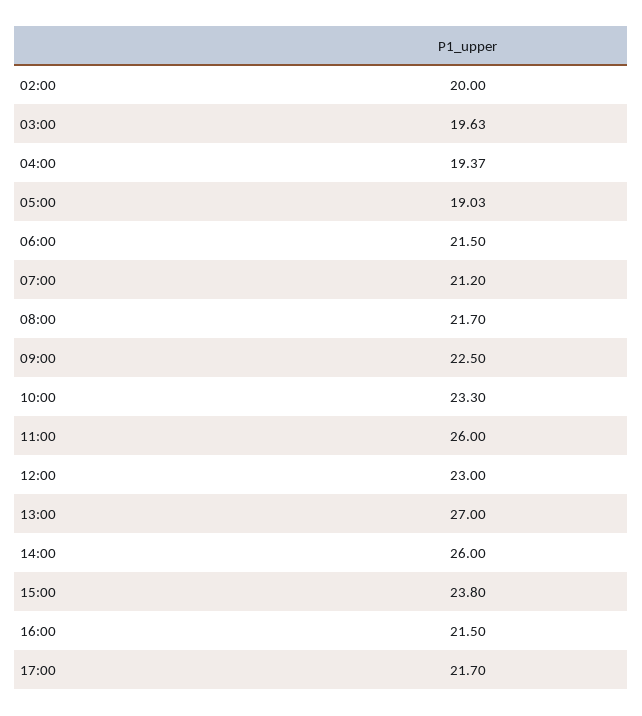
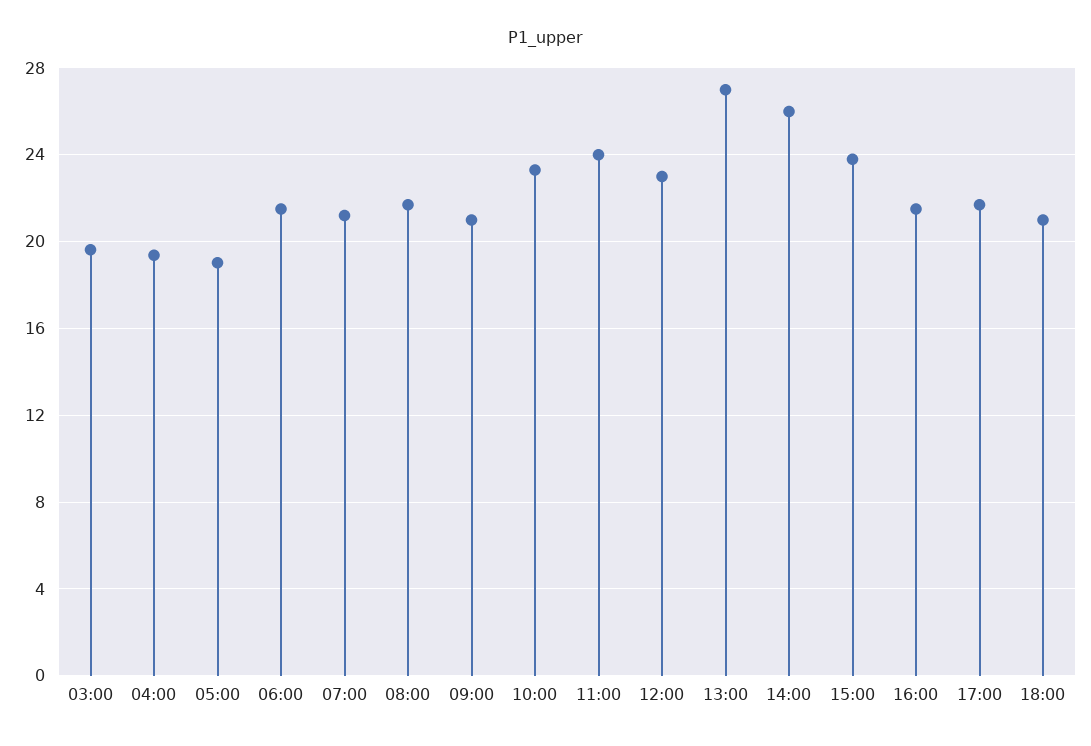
02:00: 20 -> none
09:00: 22.5 -> 21
11:00: 26 -> 24
18:00: none -> 21

